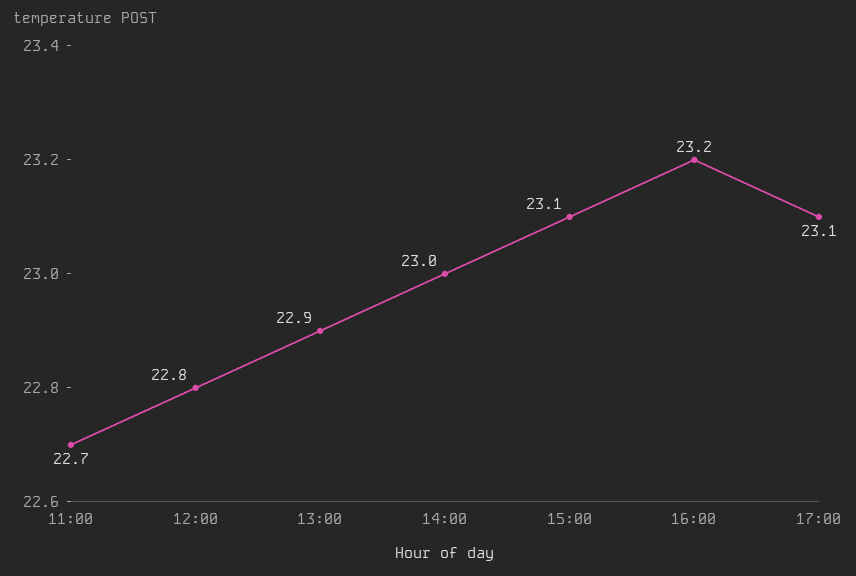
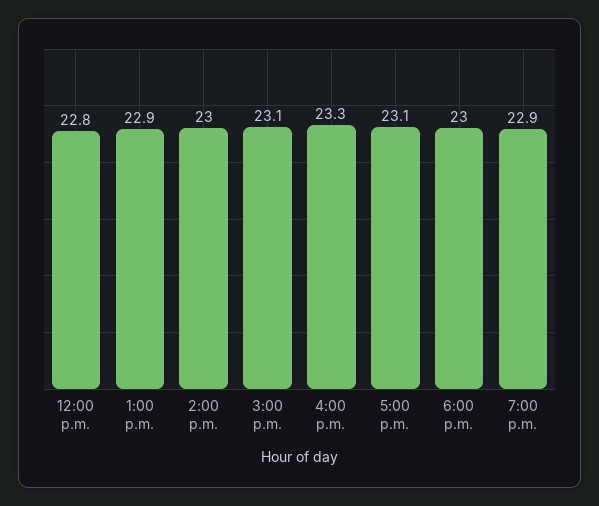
11:00: 22.7 -> none
16:00: 23.2 -> 23.3
6:00 p.m.: none -> 23
7:00 p.m.: none -> 22.9

